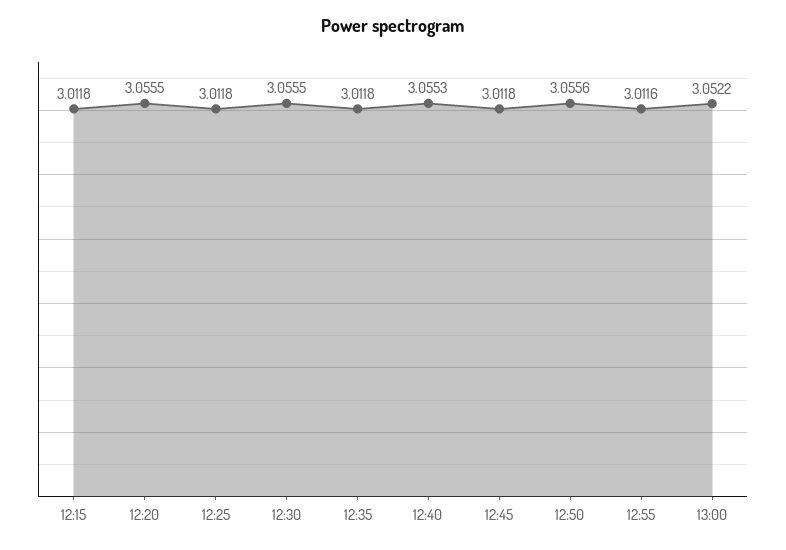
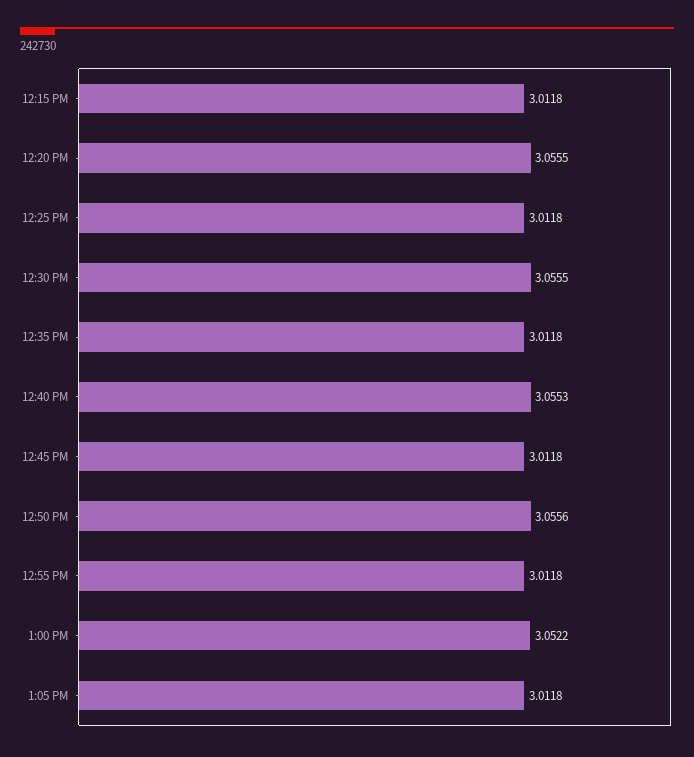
12:55: 3.0116 -> 3.0118
1:05 PM: none -> 3.0118

